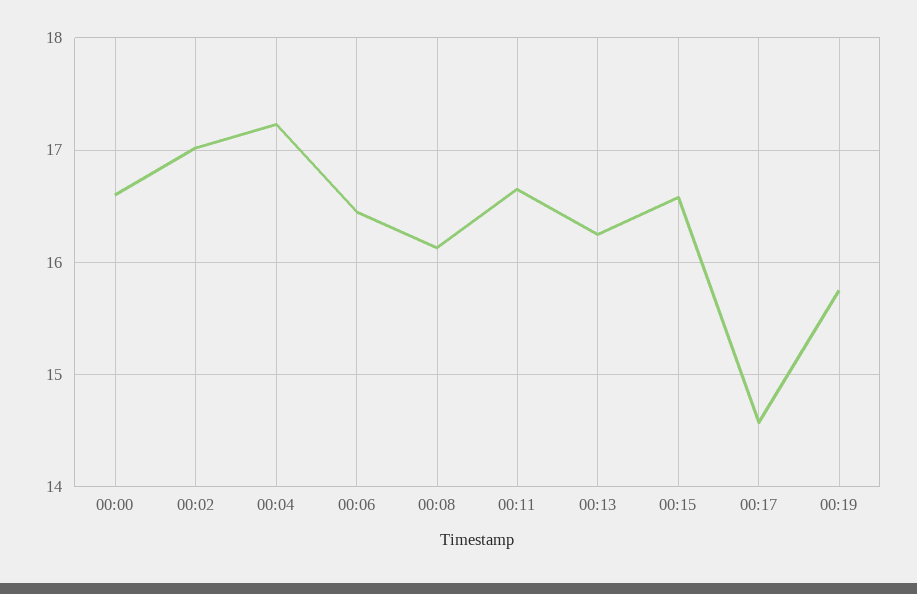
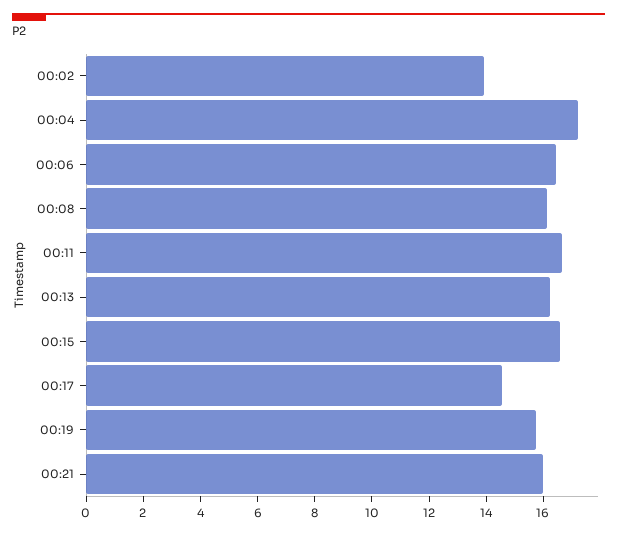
00:00: 16.6 -> none
00:02: 17 -> 14
00:21: none -> 16

